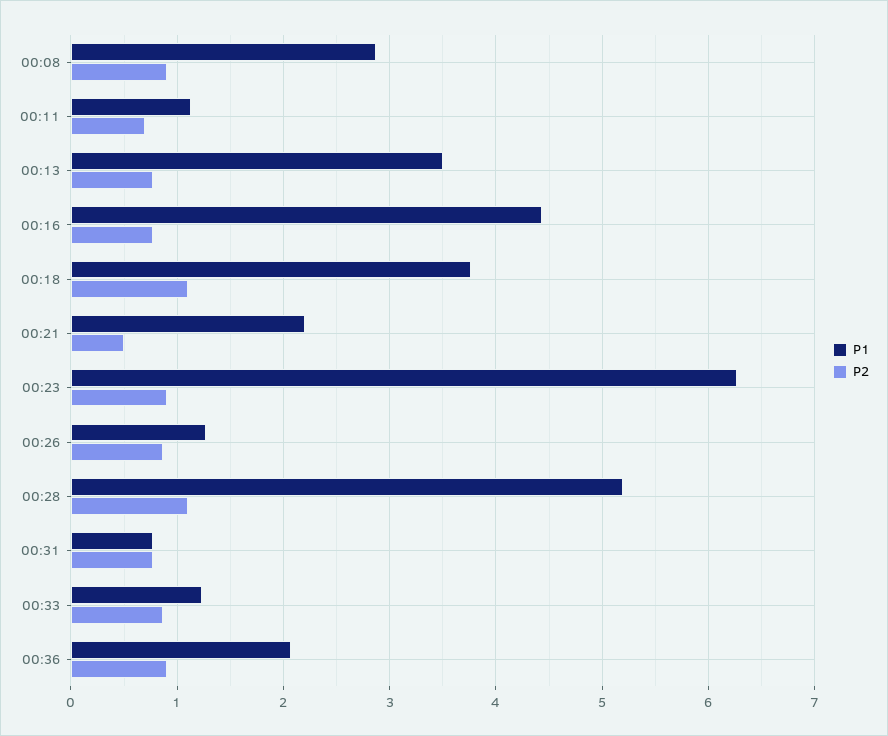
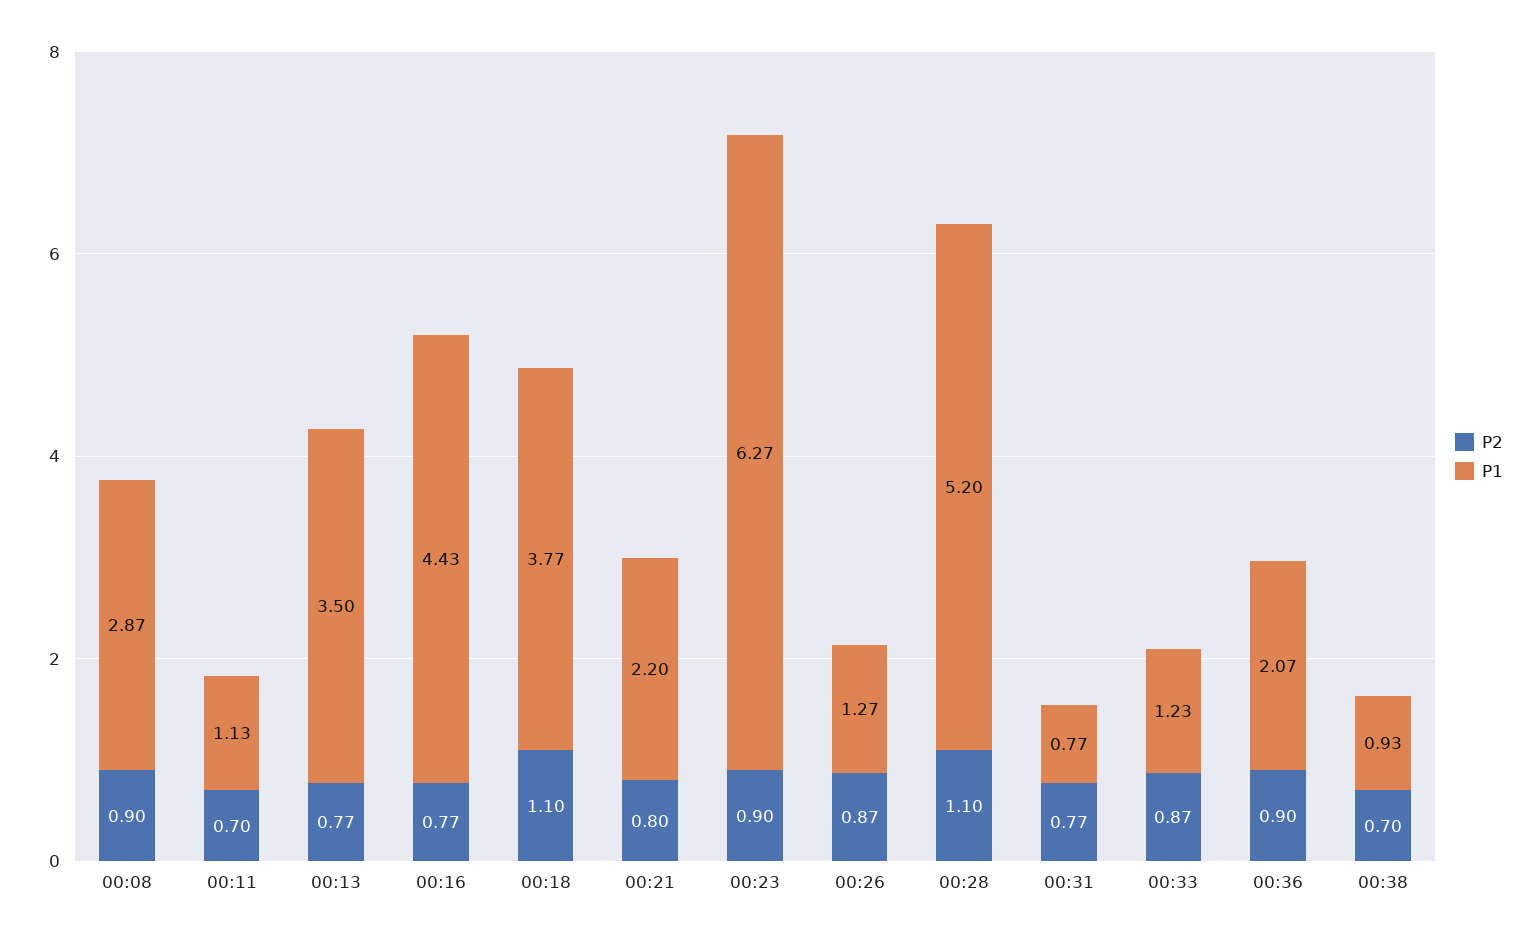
P2, 00:21: 0.5 -> 0.8
P2, 00:38: none -> 0.7
P1, 00:38: none -> 0.93

